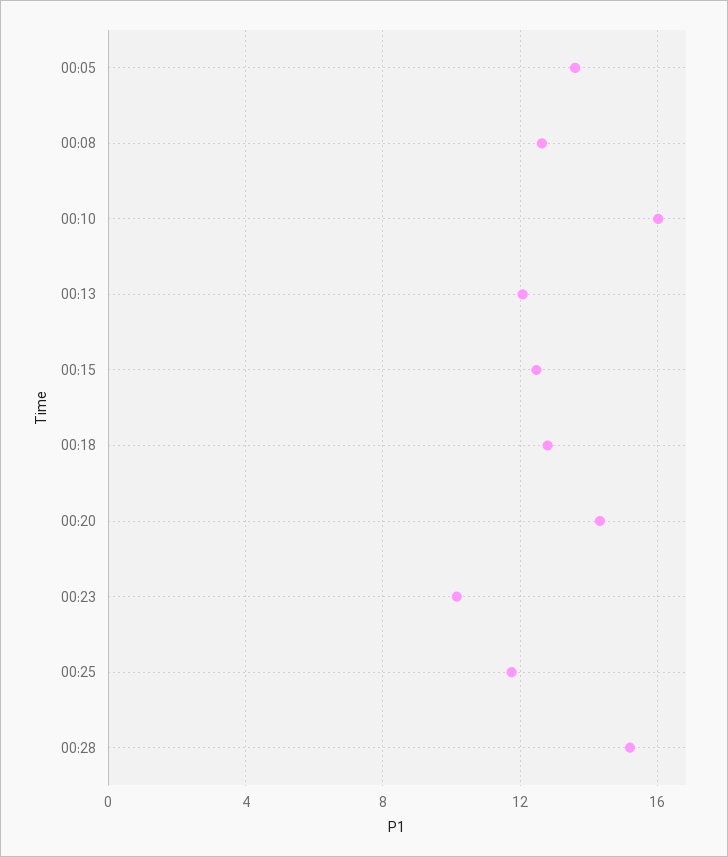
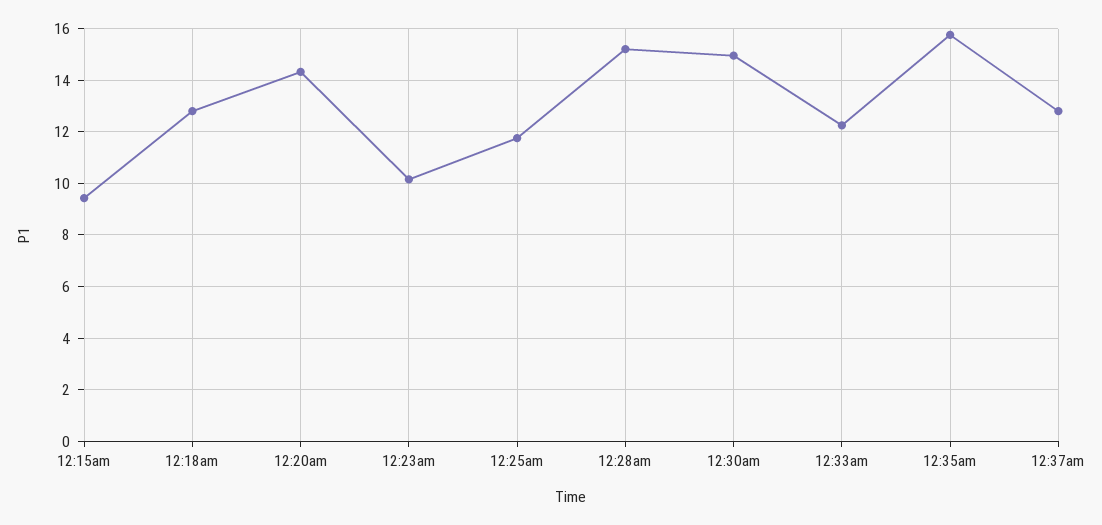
00:05: 13.5 -> none
00:08: 12.5 -> none
00:10: 16 -> none
00:13: 12 -> none
00:15: 12.5 -> 9.5
12:30am: none -> 15
12:33am: none -> 12.25
12:35am: none -> 15.75
12:37am: none -> 12.75

